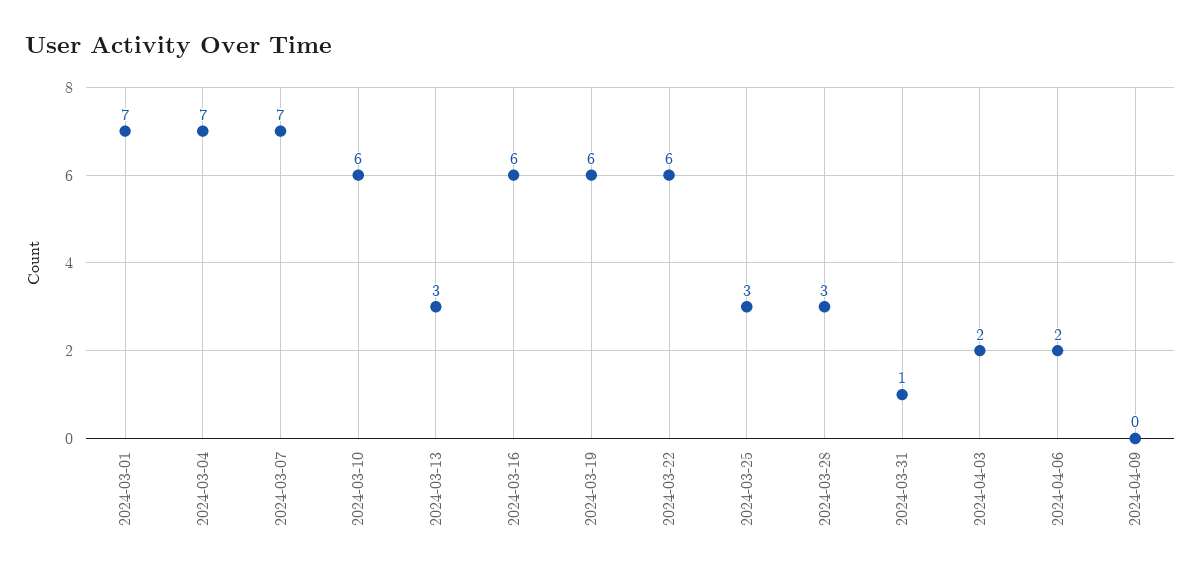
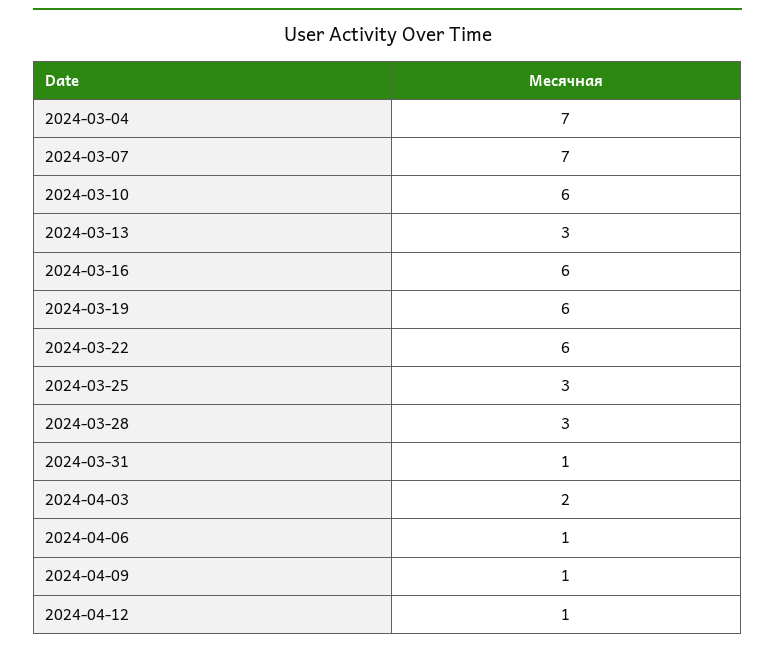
2024-03-01: 7 -> none
2024-04-06: 2 -> 1
2024-04-09: 0 -> 1
2024-04-12: none -> 1

